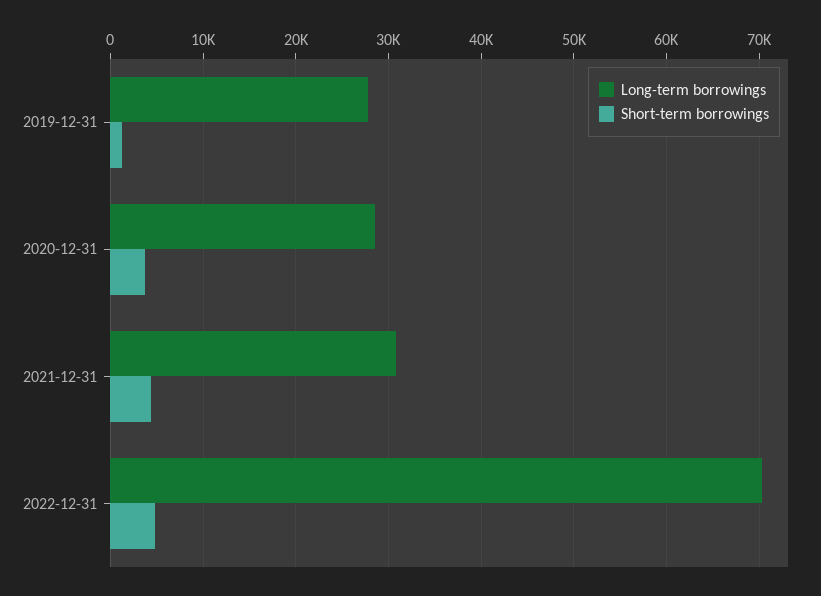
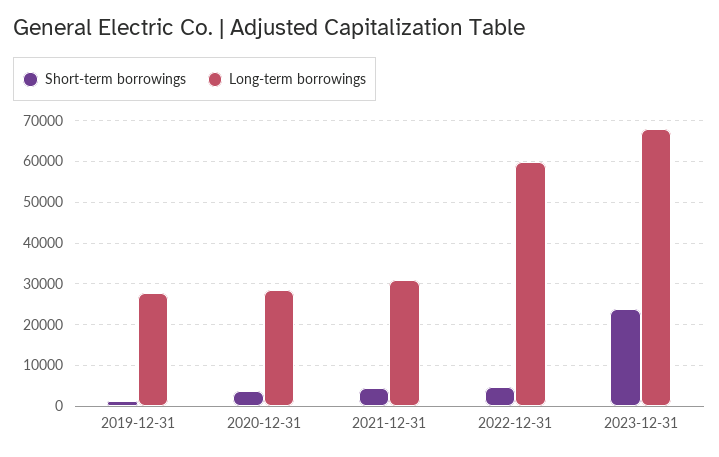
Long-term borrowings, 2022-12-31: 70000 -> 60000
Short-term borrowings, 2023-12-31: none -> 24000
Long-term borrowings, 2023-12-31: none -> 68000

